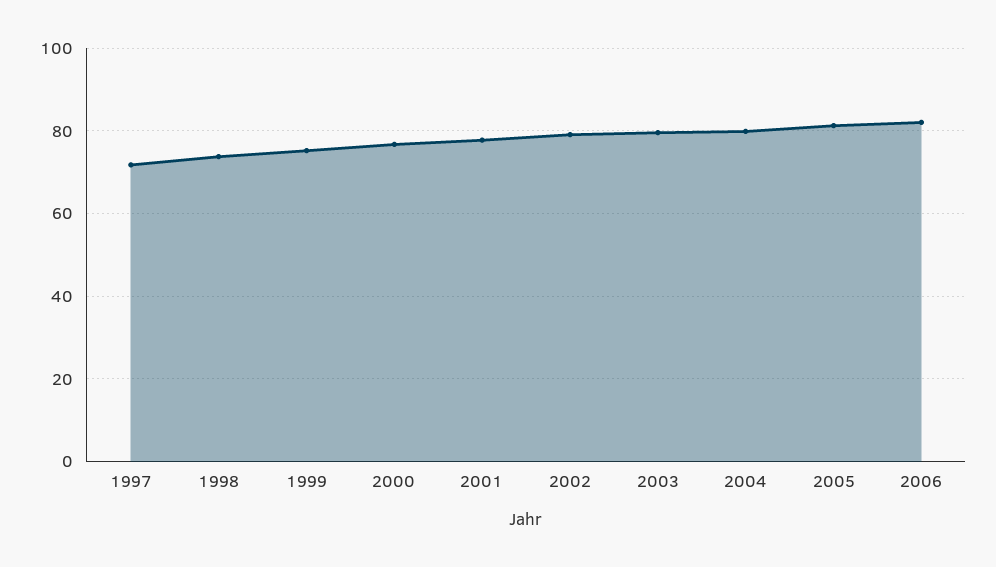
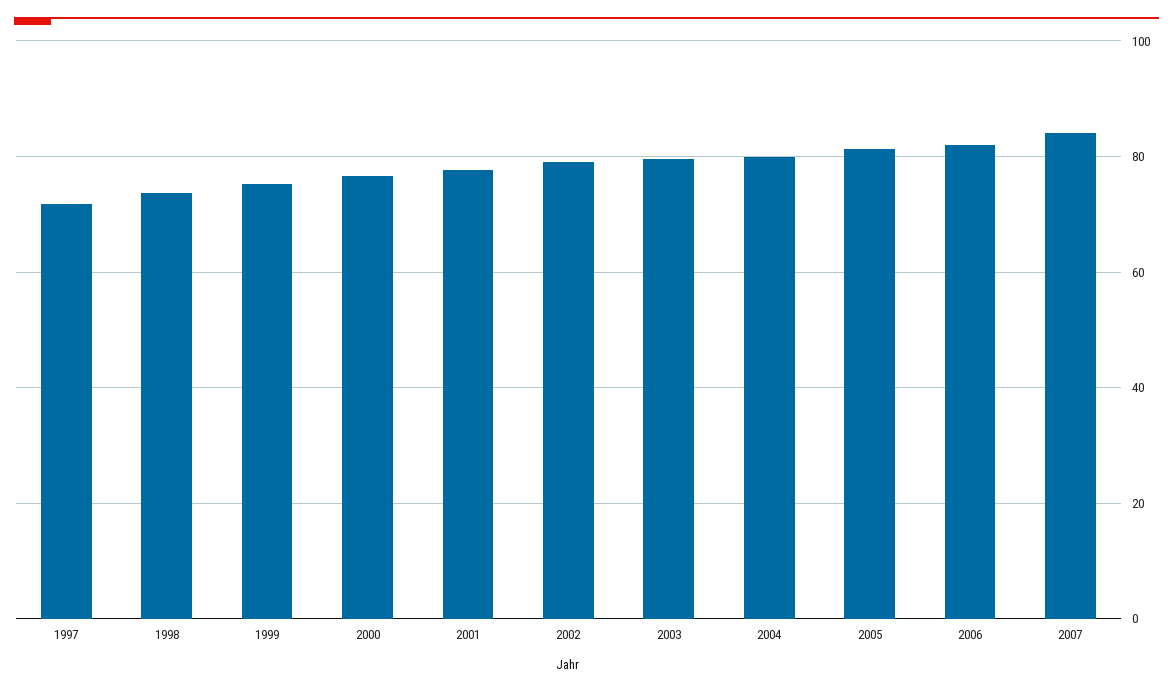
2007: none -> 84

